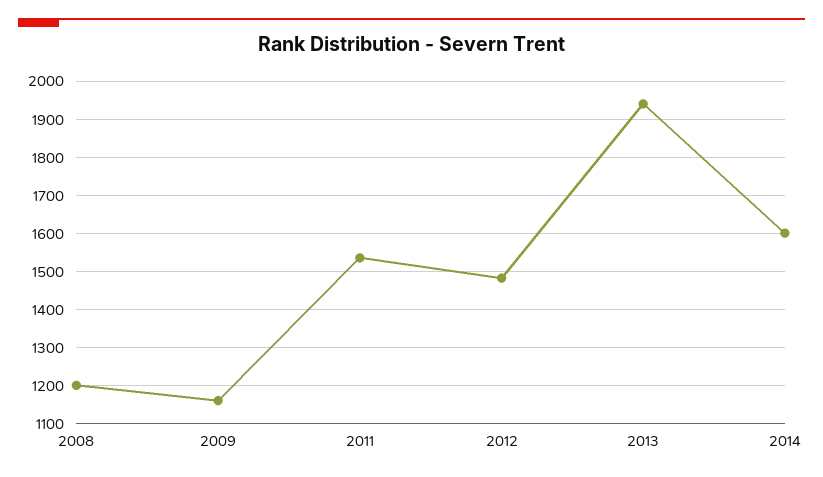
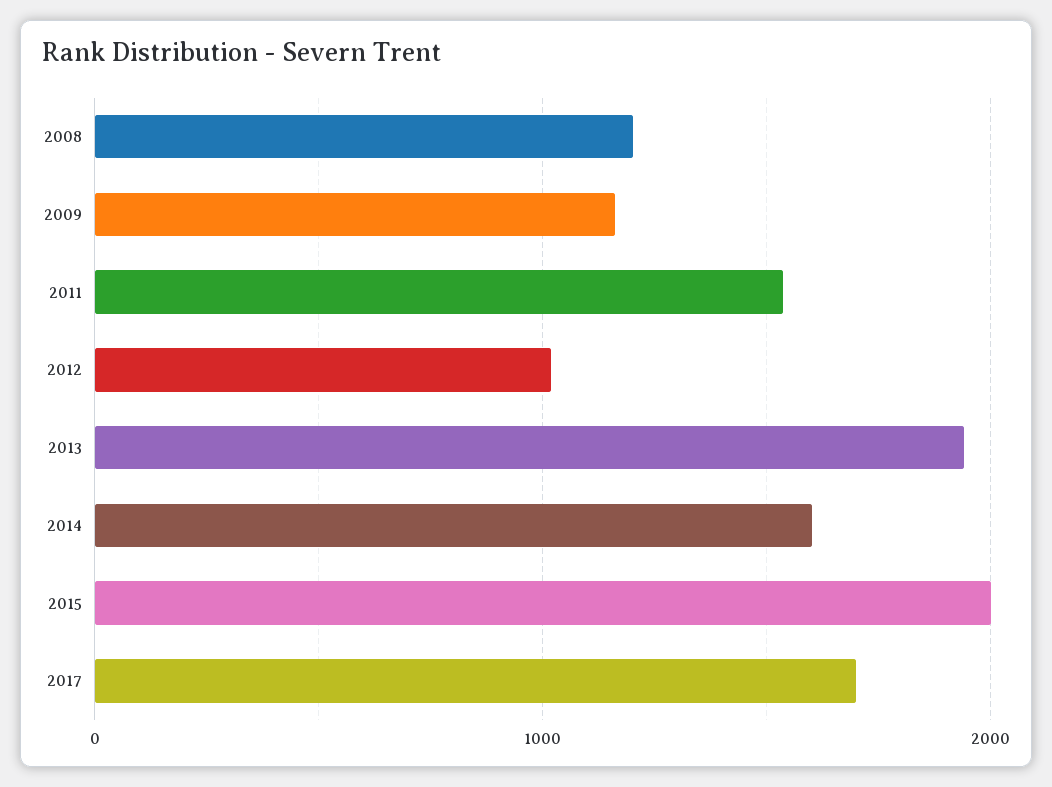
2012: 1480 -> 1000
2015: none -> 2000
2017: none -> 1700

